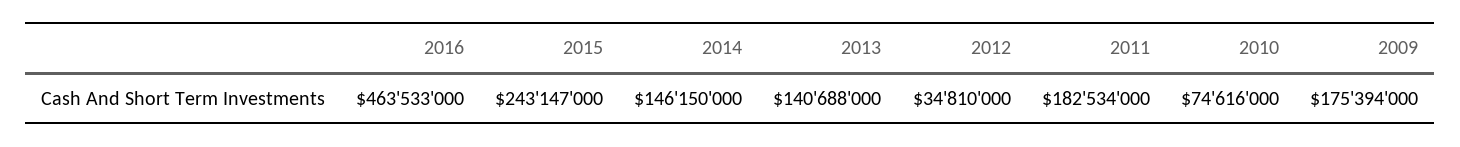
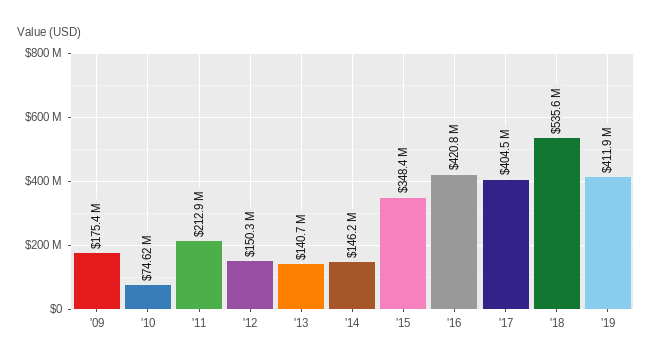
2016: 463533000 -> 420800000
2015: 243147000 -> 348400000
2012: 34810000 -> 150300000
2011: 182534000 -> 212900000
'17: none -> 404500000
'18: none -> 535600000
'19: none -> 411900000

